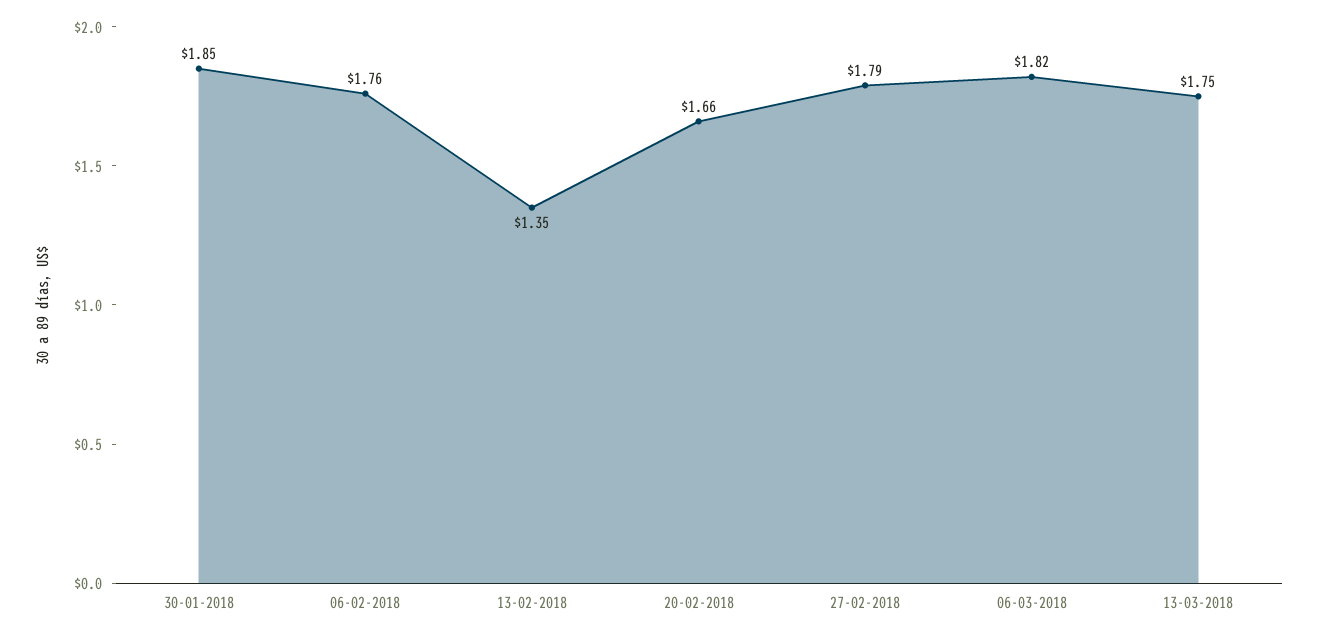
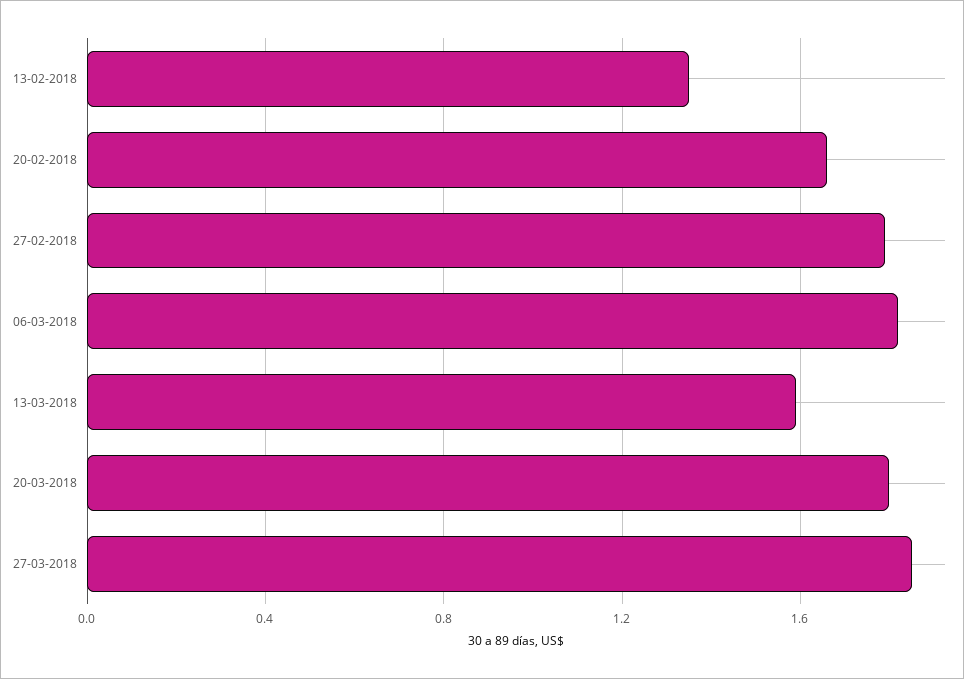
30-01-2018: 1.85 -> none
06-02-2018: 1.76 -> none
13-03-2018: 1.75 -> 1.6
20-03-2018: none -> 1.8
27-03-2018: none -> 1.85

